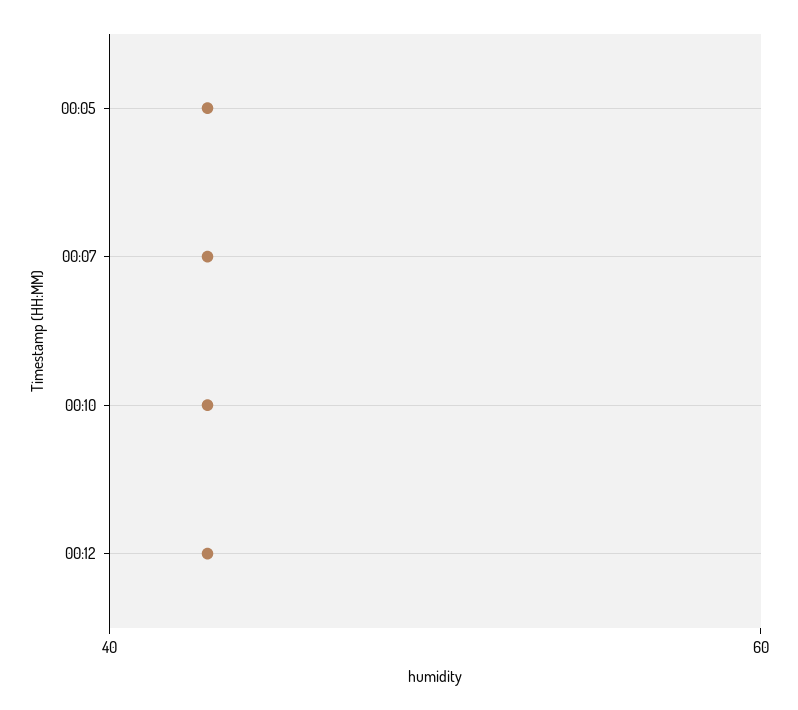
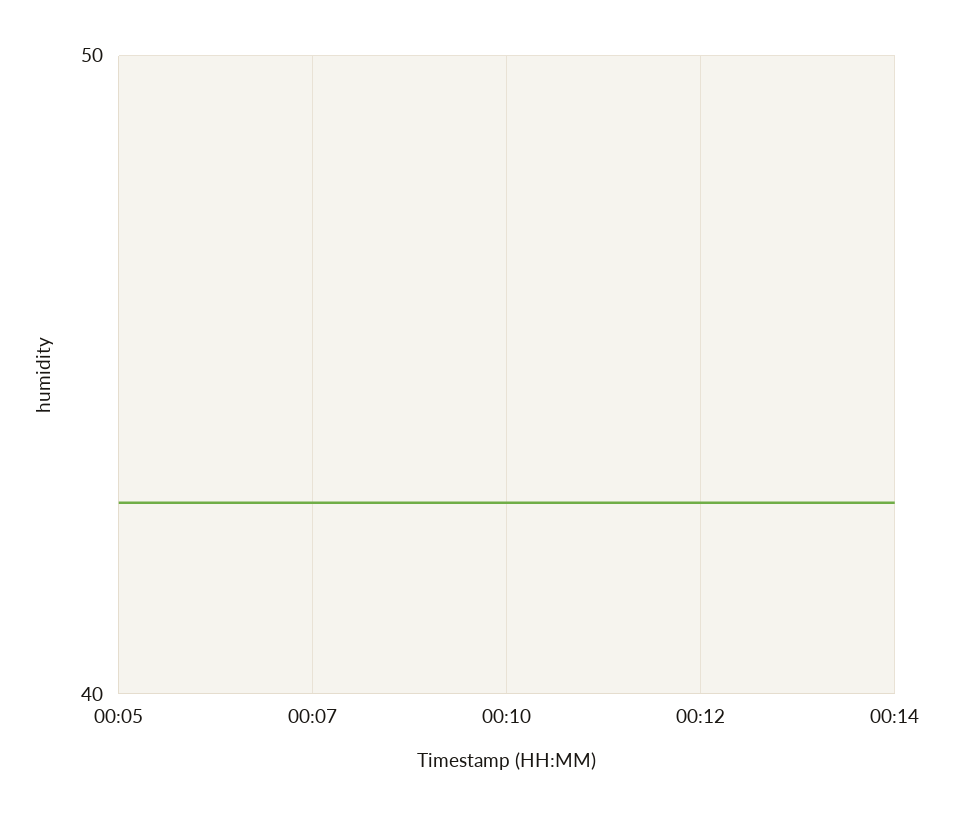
00:14: none -> 43

